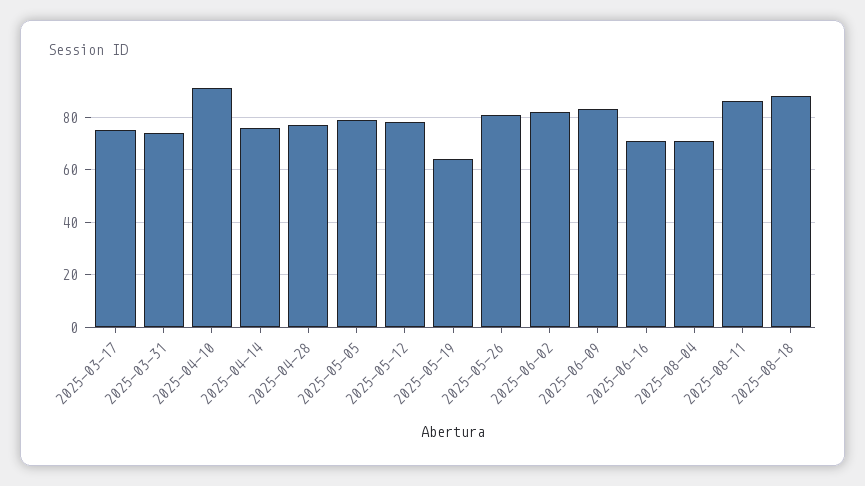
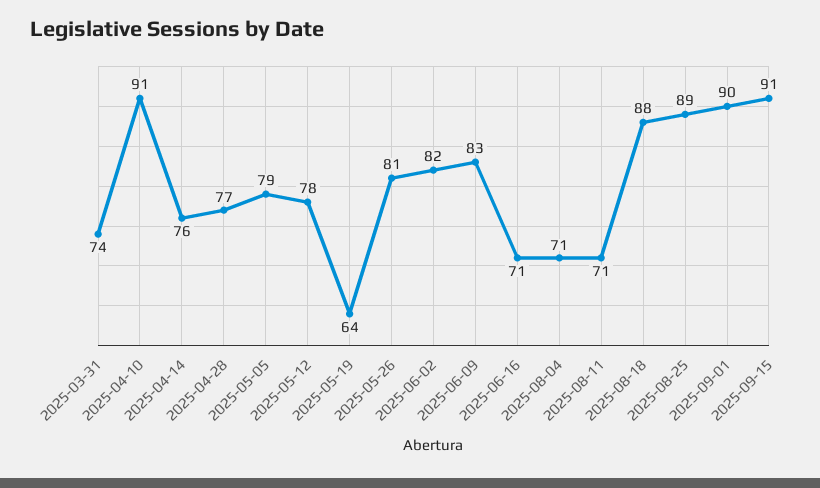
2025-03-17: 75 -> none
2025-08-11: 85 -> 71
2025-08-25: none -> 89
2025-09-01: none -> 90
2025-09-15: none -> 91

